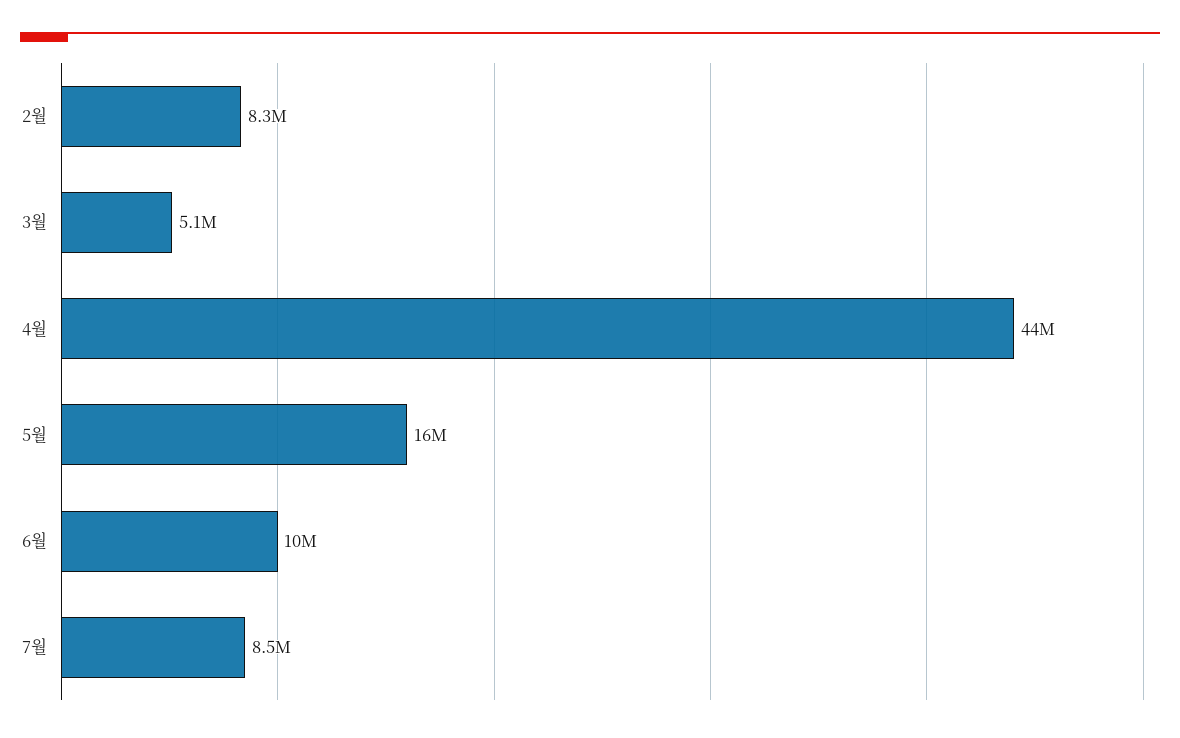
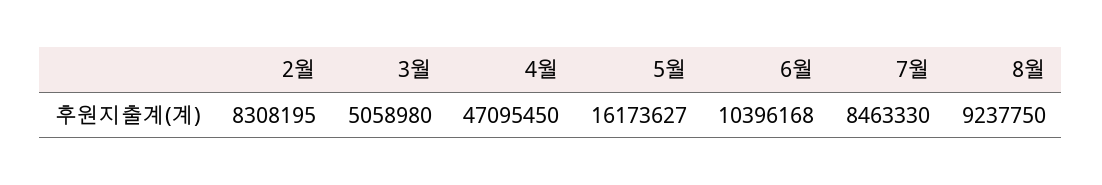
4월: 44000000 -> 47095450
8월: none -> 9237750

